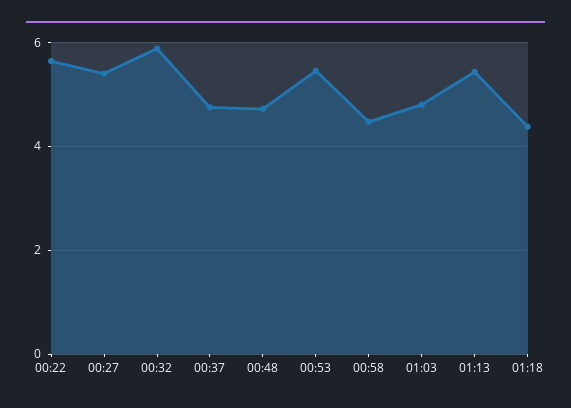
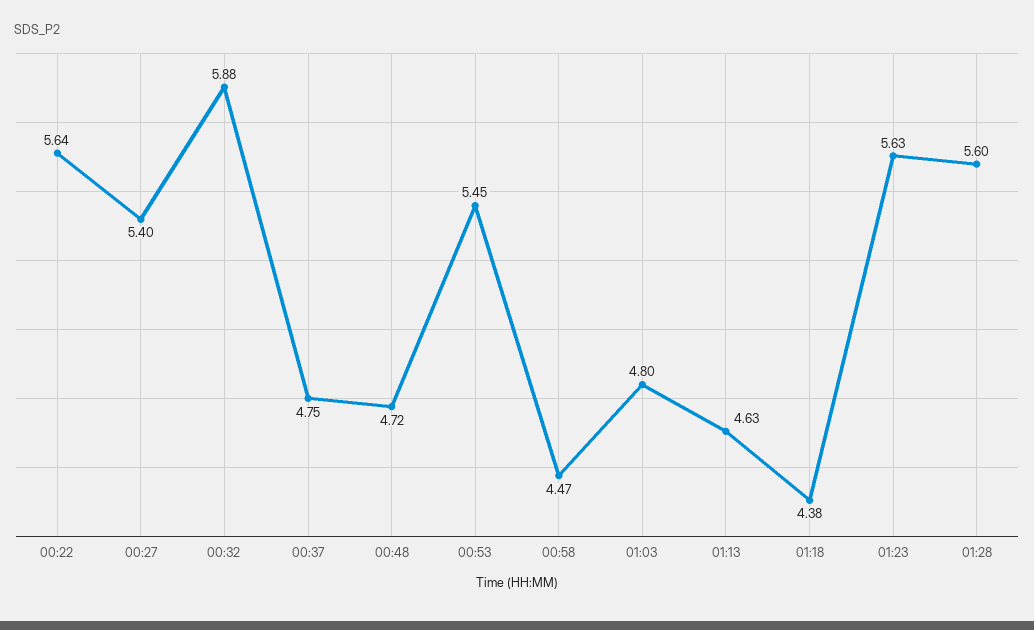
01:13: 5.4 -> 4.63
01:23: none -> 5.63
01:28: none -> 5.6

